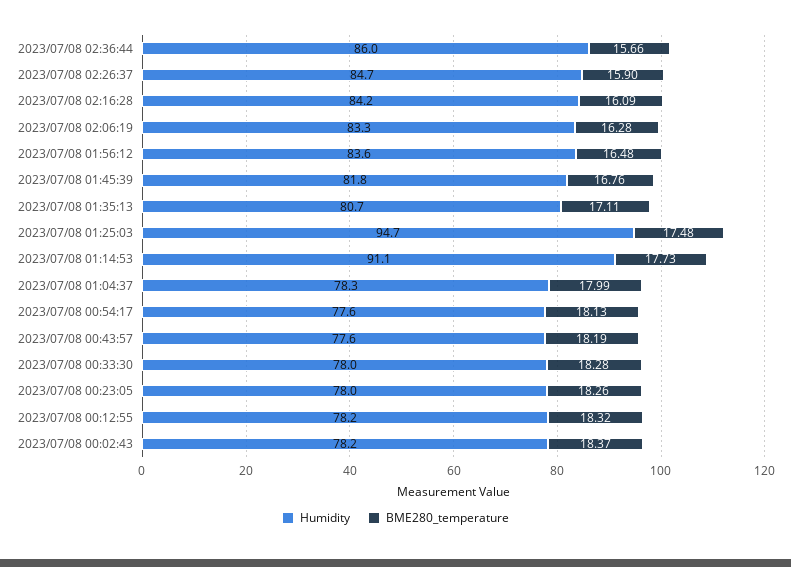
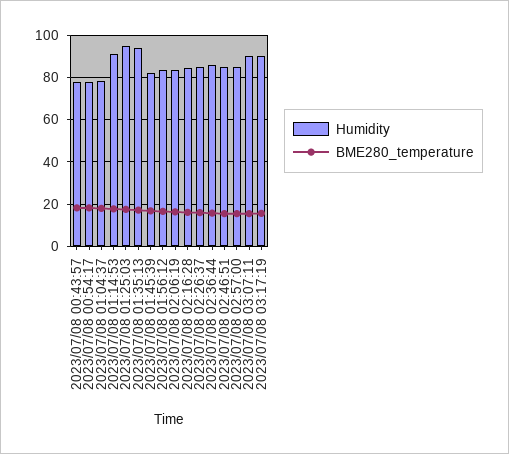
Humidity, 2023/07/08 01:35:13: 80.7 -> 95
Humidity, 2023/07/08 00:33:30: 78 -> none
BME280_temperature, 2023/07/08 00:33:30: 18.28 -> none
Humidity, 2023/07/08 00:23:05: 78 -> none
BME280_temperature, 2023/07/08 00:23:05: 18.26 -> none
Humidity, 2023/07/08 00:12:55: 78.2 -> none
BME280_temperature, 2023/07/08 00:12:55: 18.32 -> none
Humidity, 2023/07/08 00:02:43: 78.2 -> none
BME280_temperature, 2023/07/08 00:02:43: 18.37 -> none
Humidity, 2023/07/08 02:46:51: none -> 85
BME280_temperature, 2023/07/08 02:46:51: none -> 15
Humidity, 2023/07/08 02:57:00: none -> 85
BME280_temperature, 2023/07/08 02:57:00: none -> 15
Humidity, 2023/07/08 03:07:11: none -> 90
BME280_temperature, 2023/07/08 03:07:11: none -> 15
Humidity, 2023/07/08 03:17:19: none -> 90
BME280_temperature, 2023/07/08 03:17:19: none -> 15

